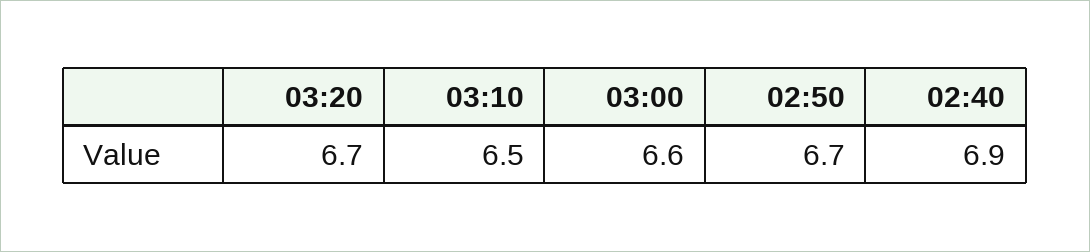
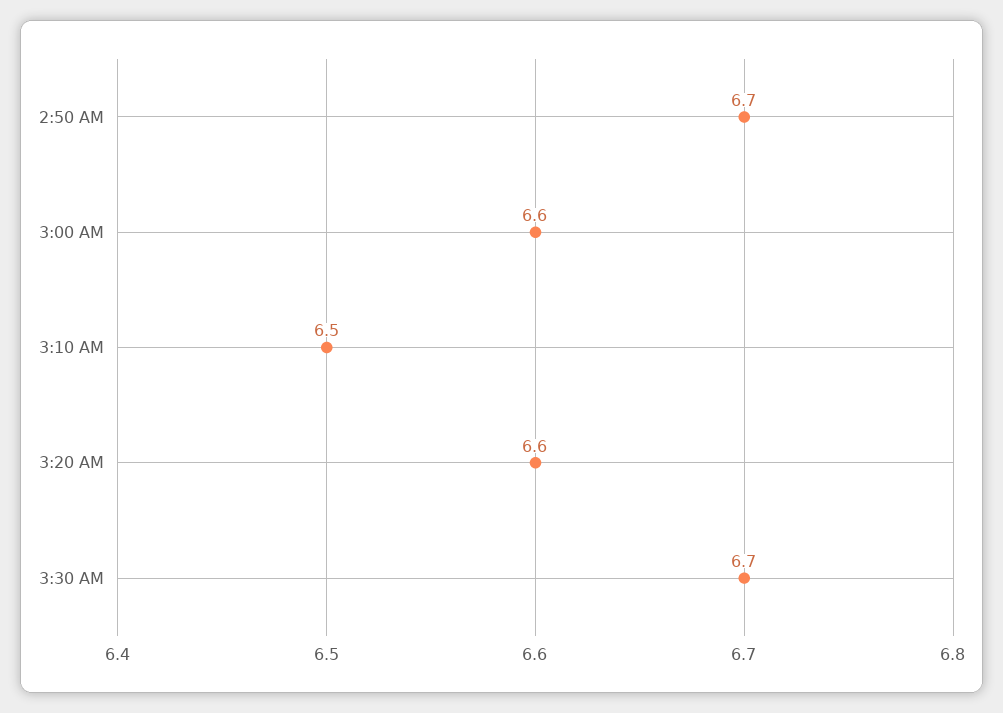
03:20: 6.7 -> 6.6
02:40: 6.9 -> none
3:30 AM: none -> 6.7

